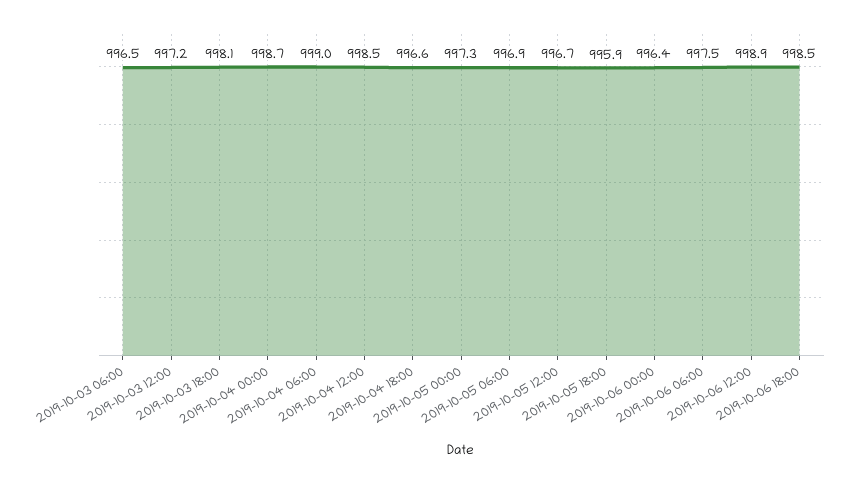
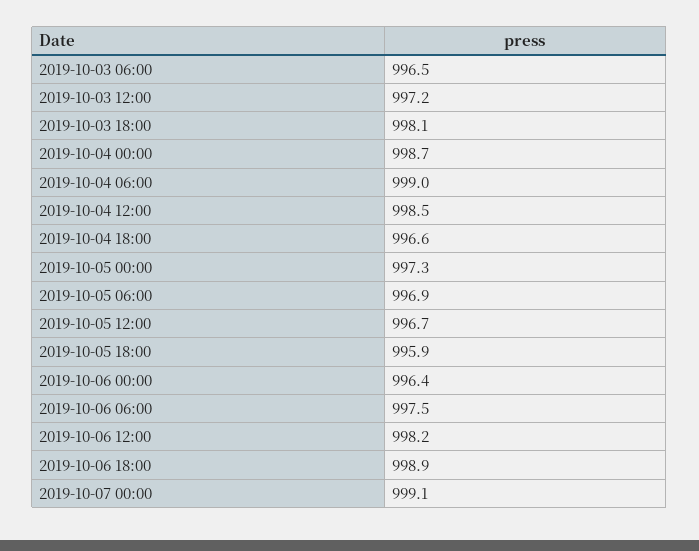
2019-10-06 12:00: 998.9 -> 998.2
2019-10-06 18:00: 998.5 -> 998.9
2019-10-07 00:00: none -> 999.1

